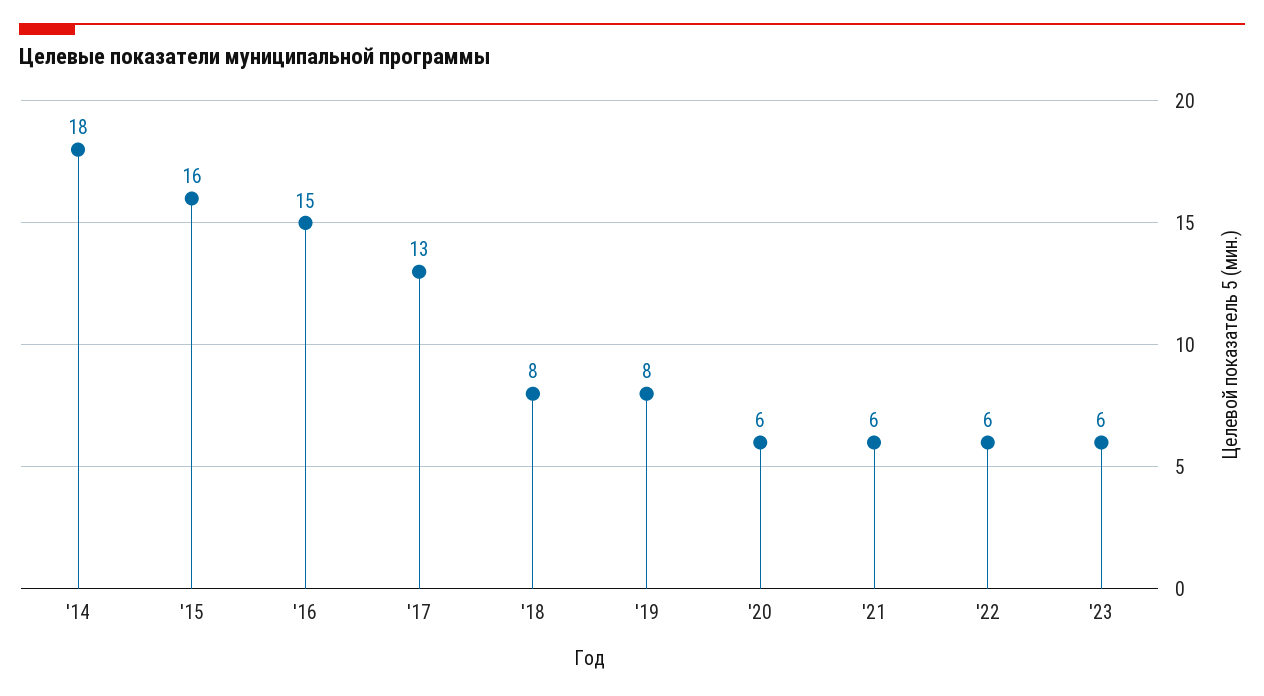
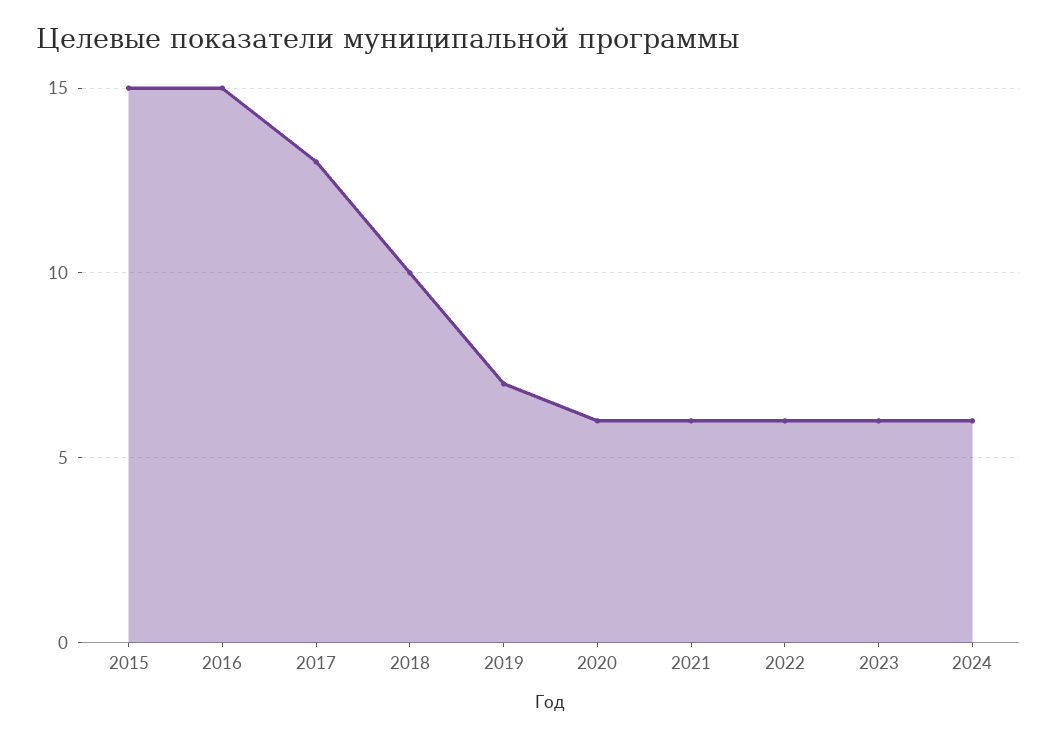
'14: 18 -> none
'15: 16 -> 15
'18: 8 -> 10
'19: 8 -> 7
2024: none -> 6

